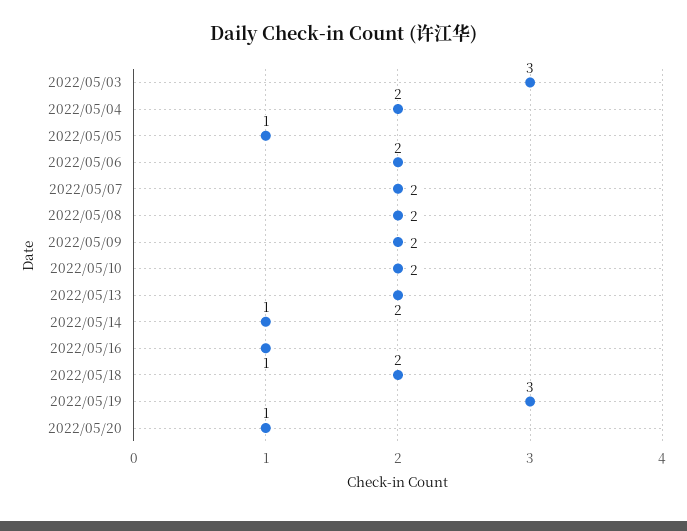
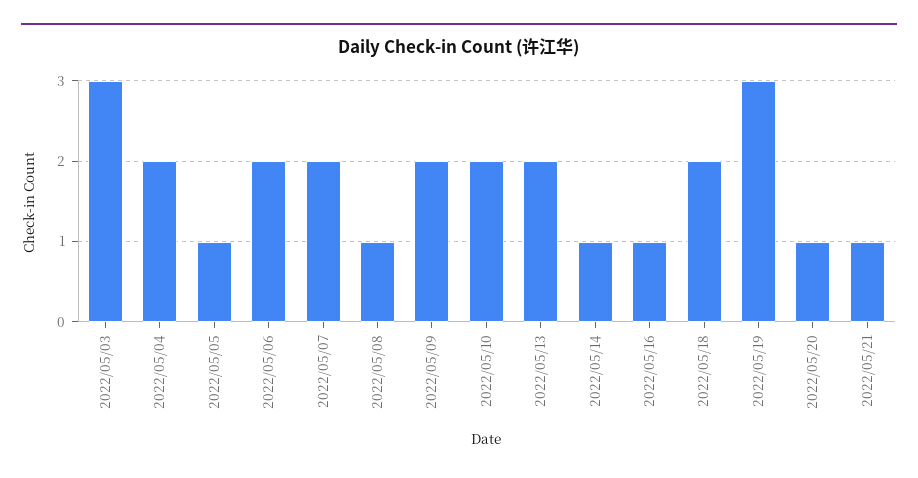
2022/05/08: 2 -> 1
2022/05/21: none -> 1

